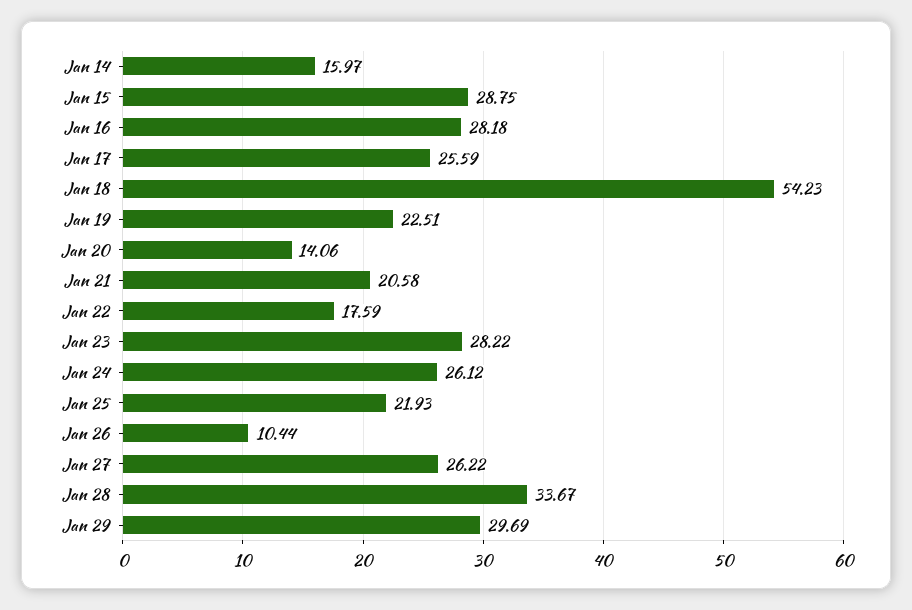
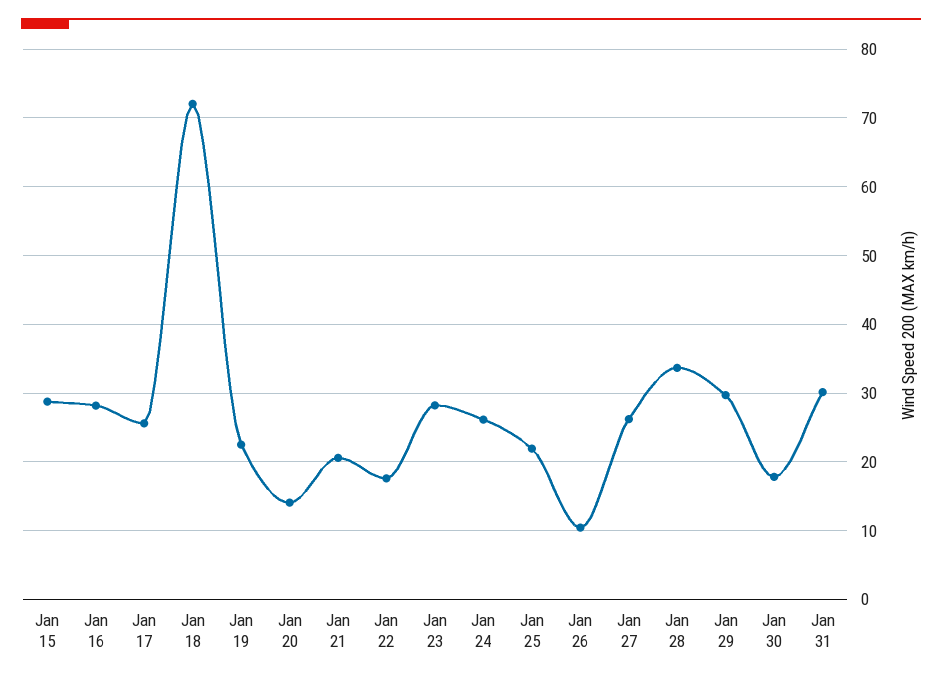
Jan 14: 15.97 -> none
Jan 18: 54.23 -> 72
Jan 30: none -> 18
Jan 31: none -> 30

